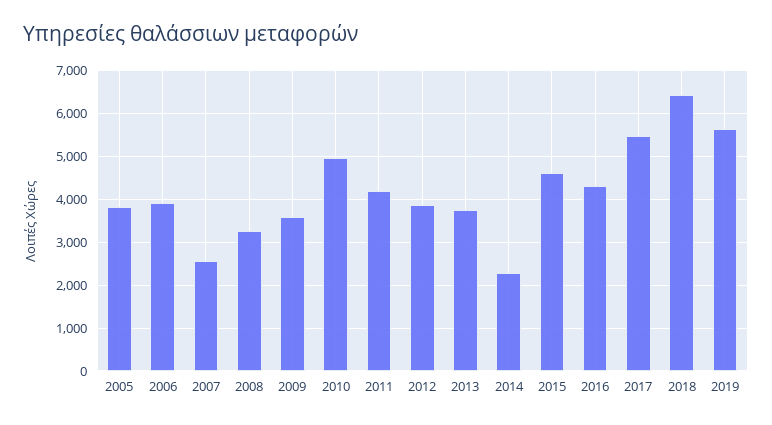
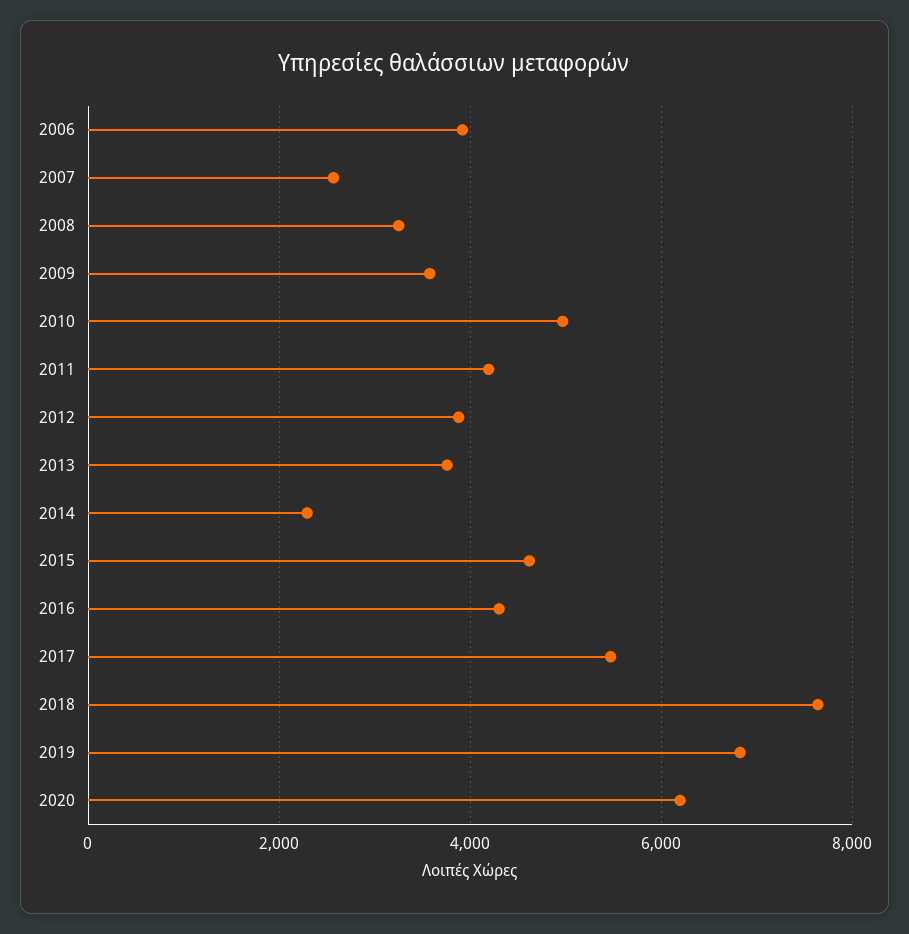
2005: 3800 -> none
2018: 6400 -> 7600
2019: 5600 -> 6800
2020: none -> 6200

